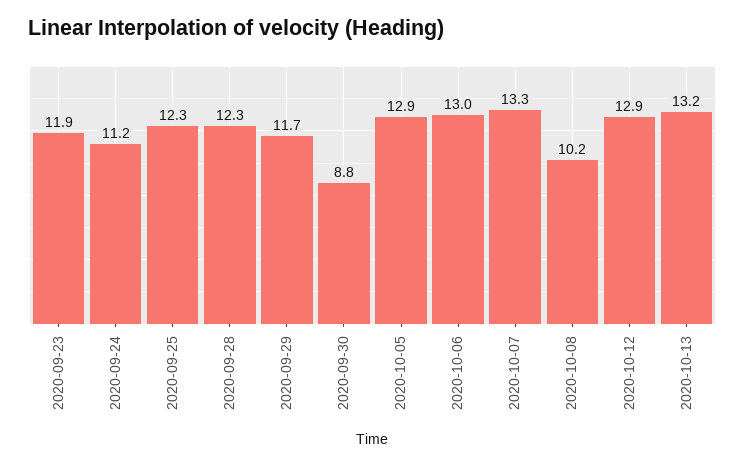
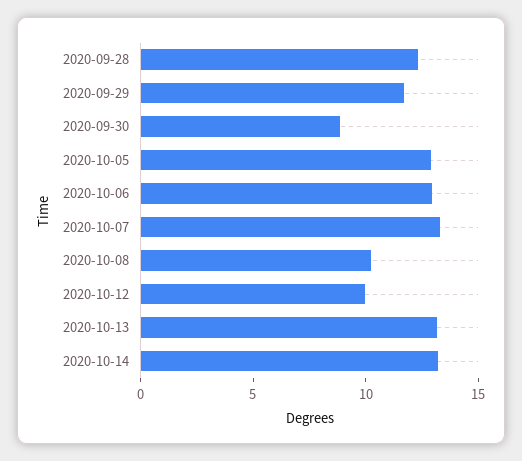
2020-09-23: 11.9 -> none
2020-09-24: 11.2 -> none
2020-09-25: 12.3 -> none
2020-10-12: 12.9 -> 10
2020-10-14: none -> 13

